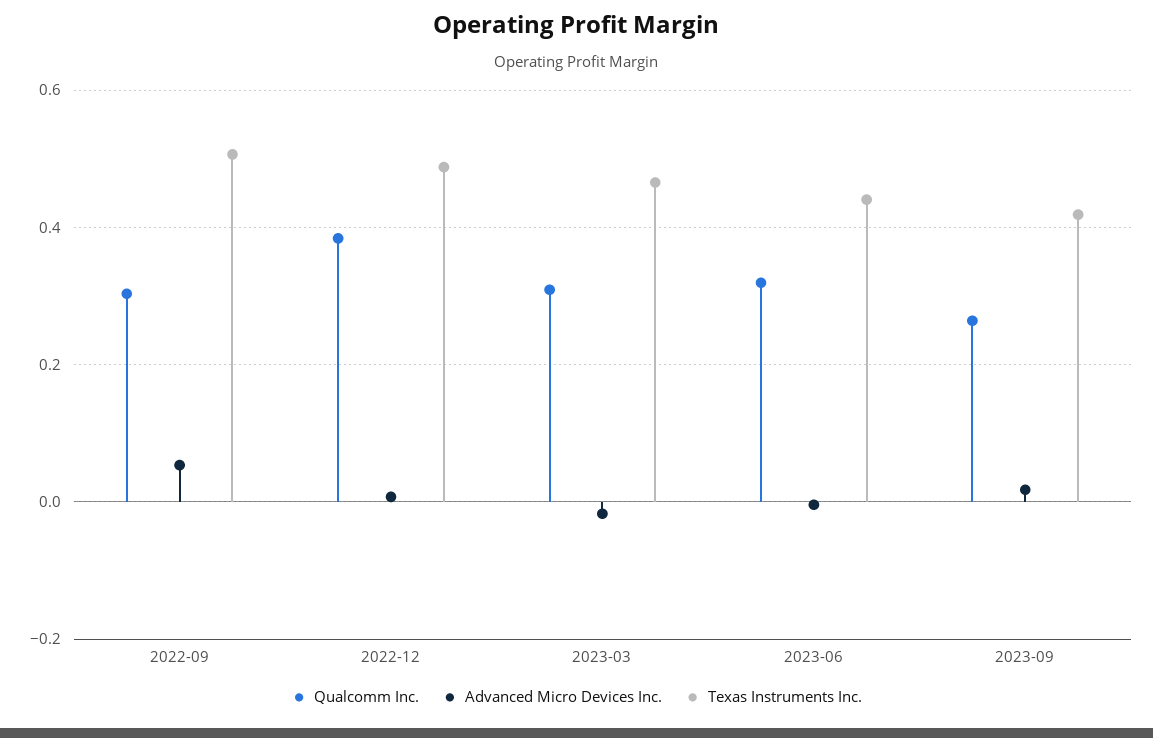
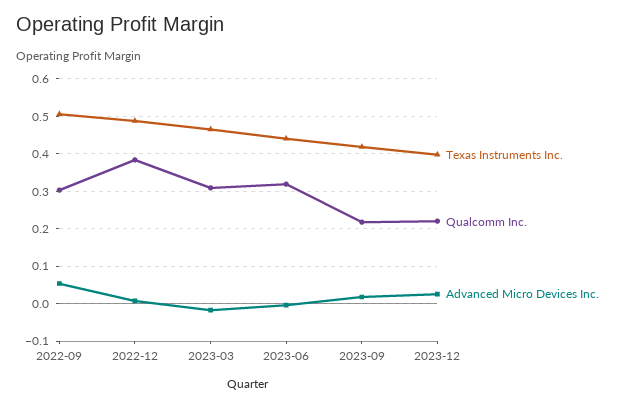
Qualcomm Inc., 2023-09: 0.26 -> 0.22
Texas Instruments Inc., 2023-12: none -> 0.4
Qualcomm Inc., 2023-12: none -> 0.22
Advanced Micro Devices Inc., 2023-12: none -> 0.02

